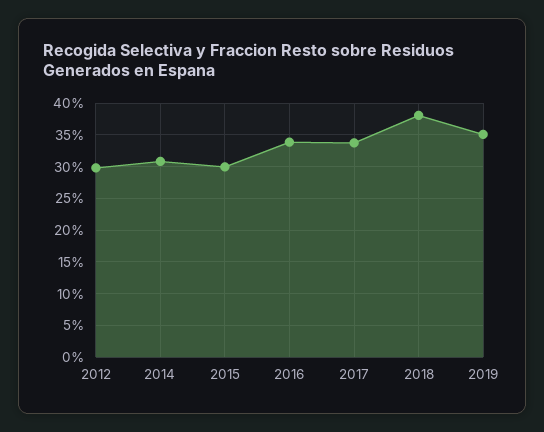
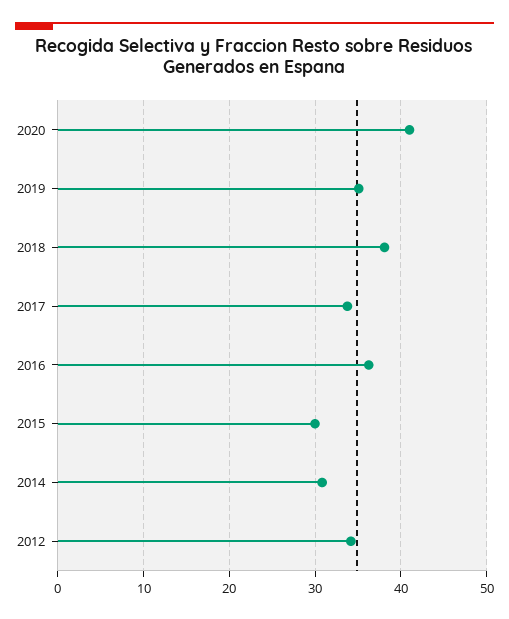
2012: 30 -> 34
2016: 34 -> 36
2020: none -> 41

